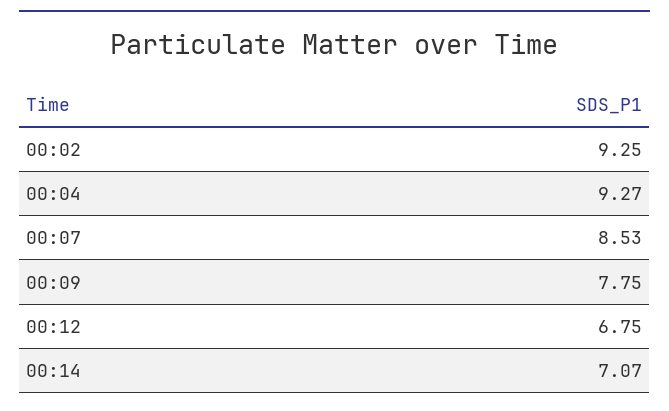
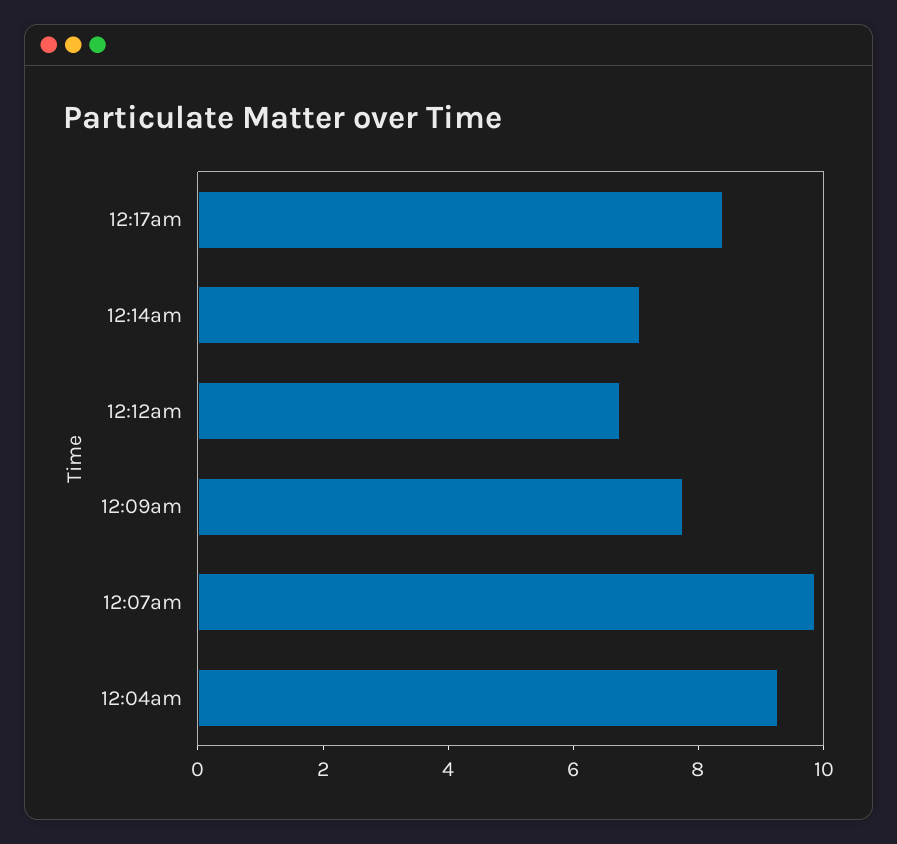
00:02: 9.25 -> none
00:07: 8.53 -> 10
12:17am: none -> 8.5

